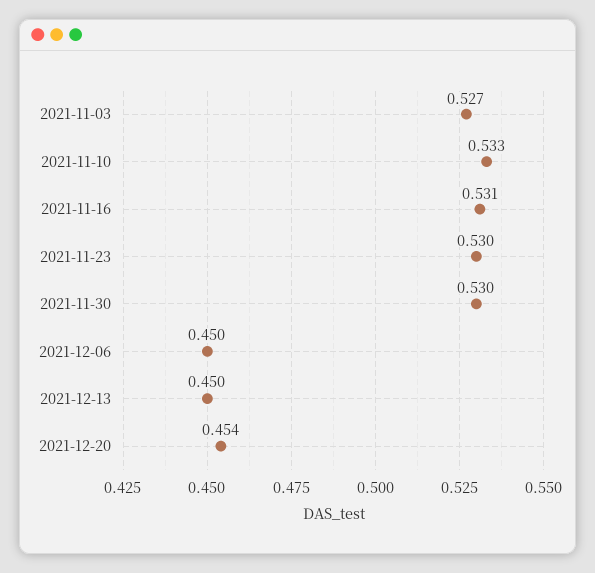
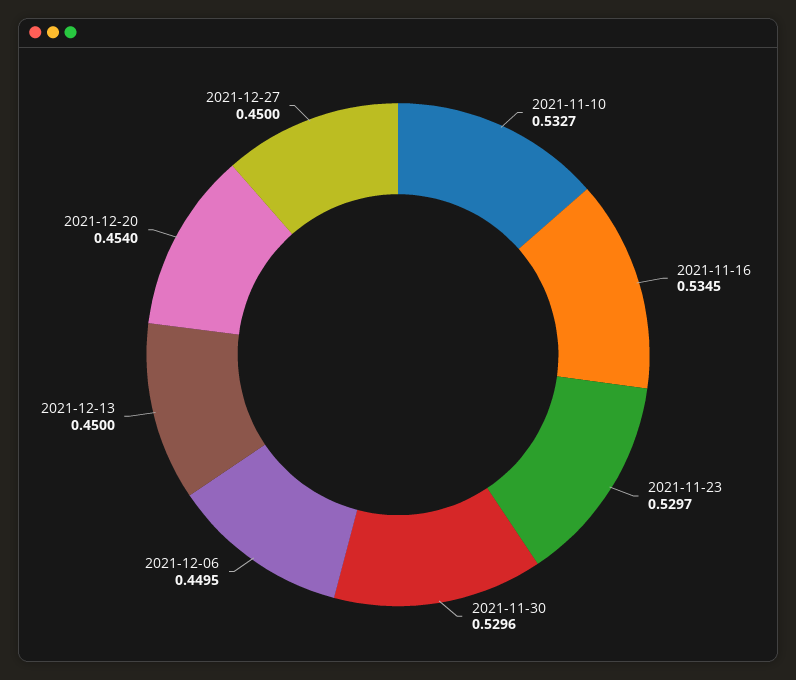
2021-11-03: 0.527 -> none
2021-11-16: 0.531 -> 0.5345
2021-12-27: none -> 0.45

